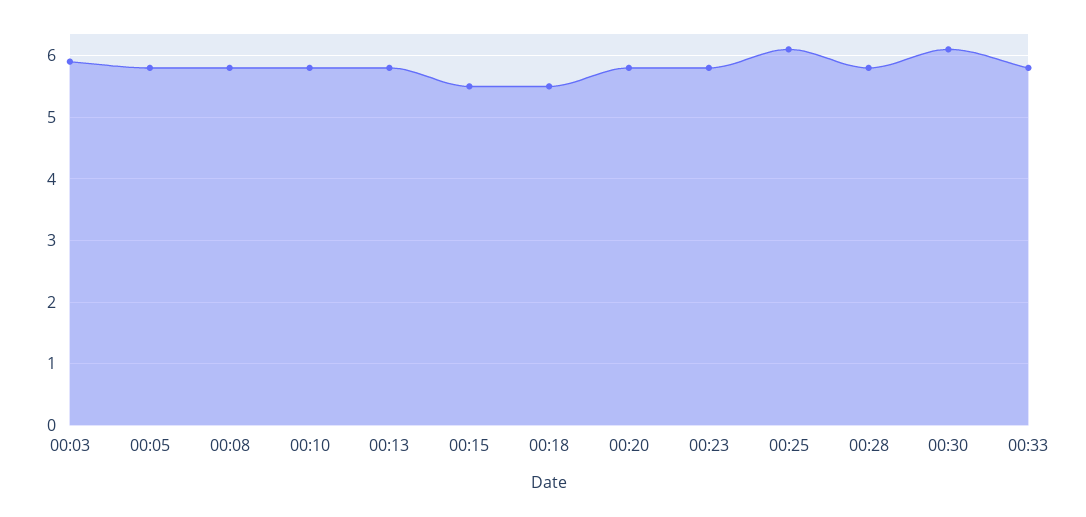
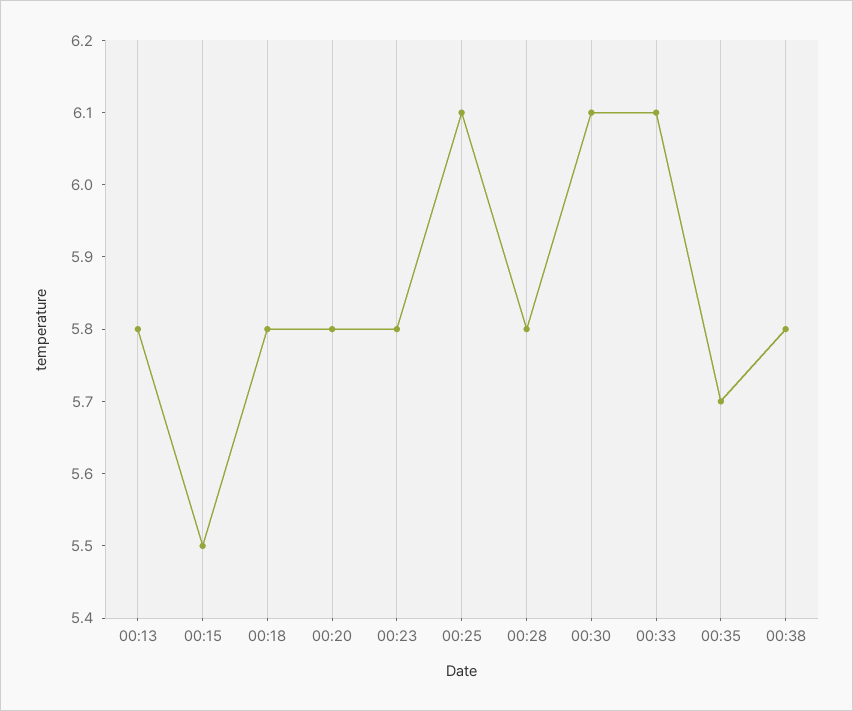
00:03: 5.9 -> none
00:05: 5.8 -> none
00:08: 5.8 -> none
00:10: 5.8 -> none
00:18: 5.5 -> 5.8
00:33: 5.8 -> 6.1
00:35: none -> 5.7
00:38: none -> 5.8

